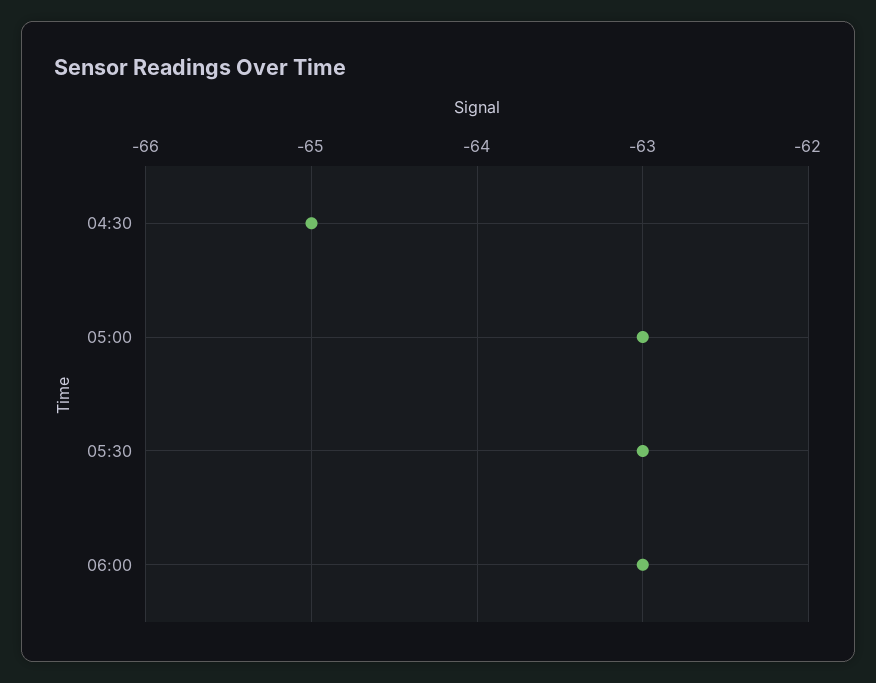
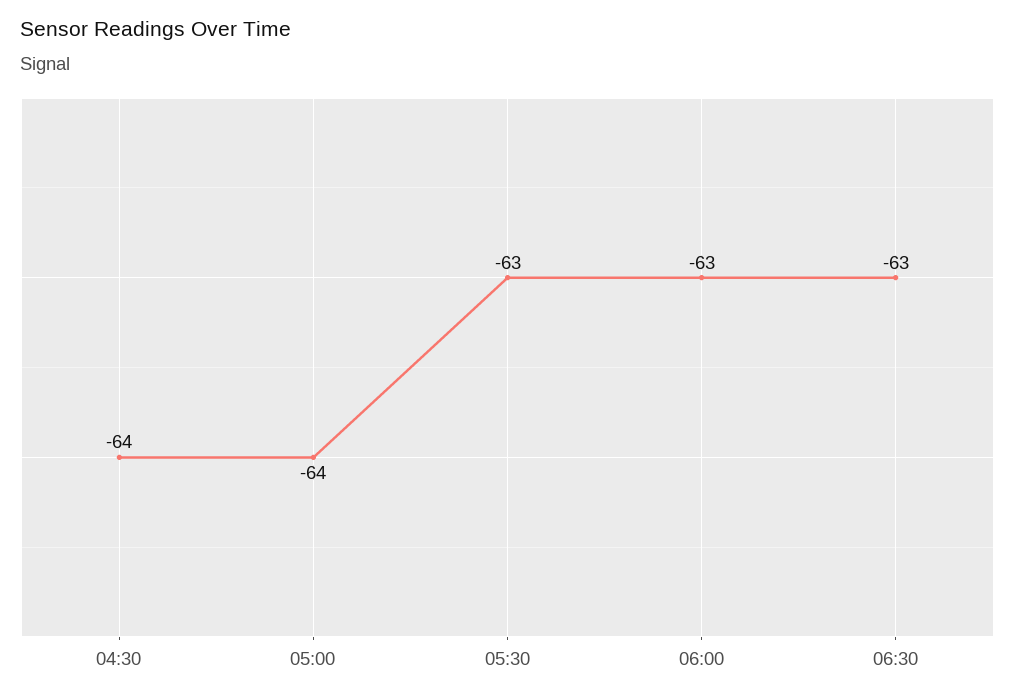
04:30: -65 -> -64
05:00: -63 -> -64
06:30: none -> -63

